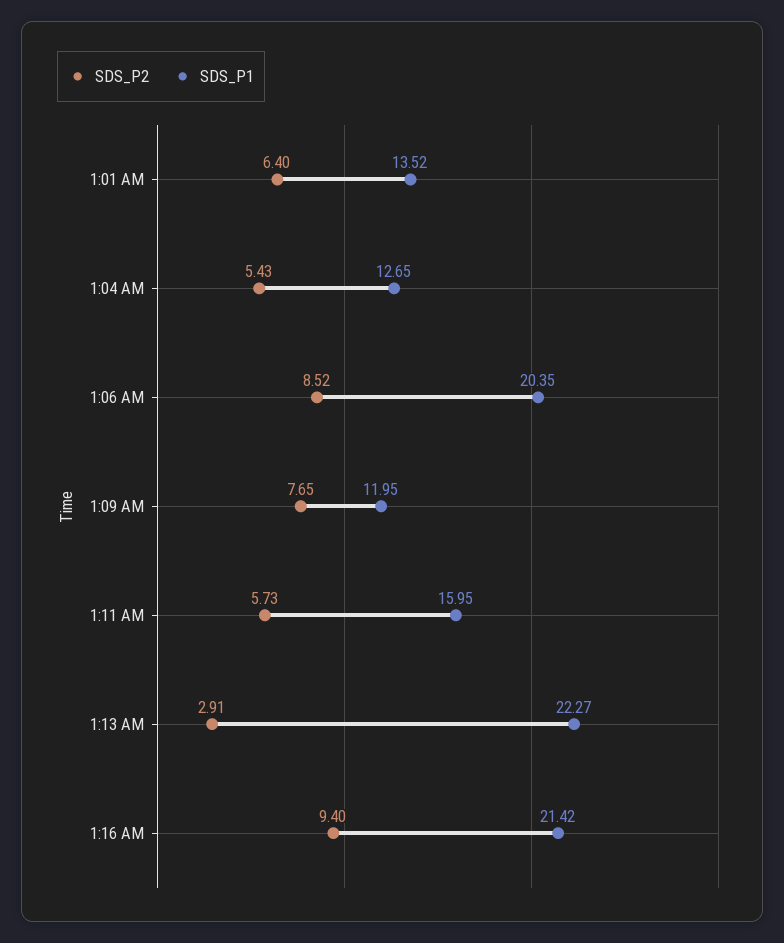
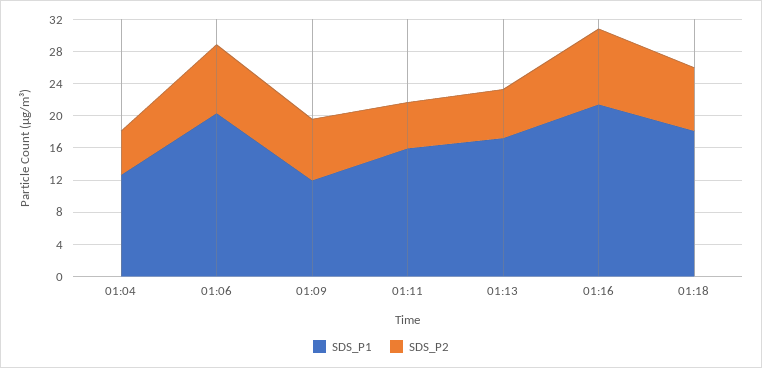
SDS_P2, 1:01 AM: 6.4 -> none
SDS_P1, 1:01 AM: 13.52 -> none
SDS_P2, 1:13 AM: 2.91 -> 6
SDS_P1, 1:13 AM: 22.27 -> 17
SDS_P1, 01:18: none -> 18
SDS_P2, 01:18: none -> 8

